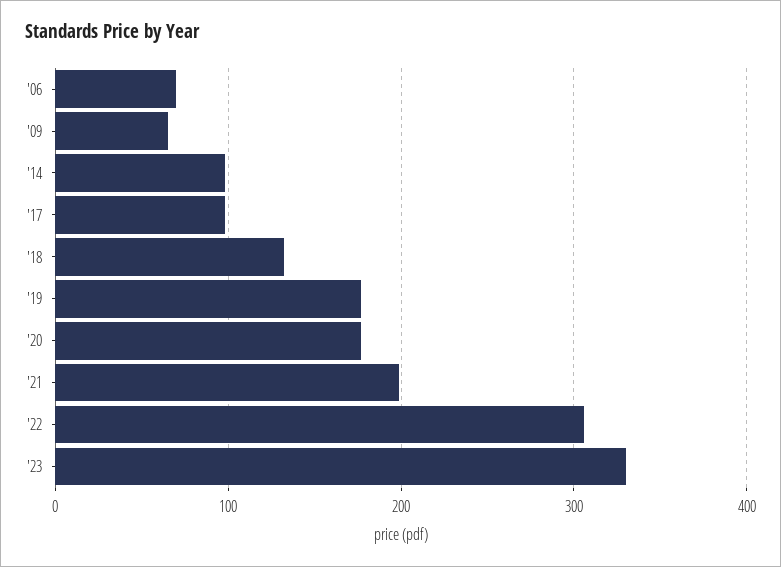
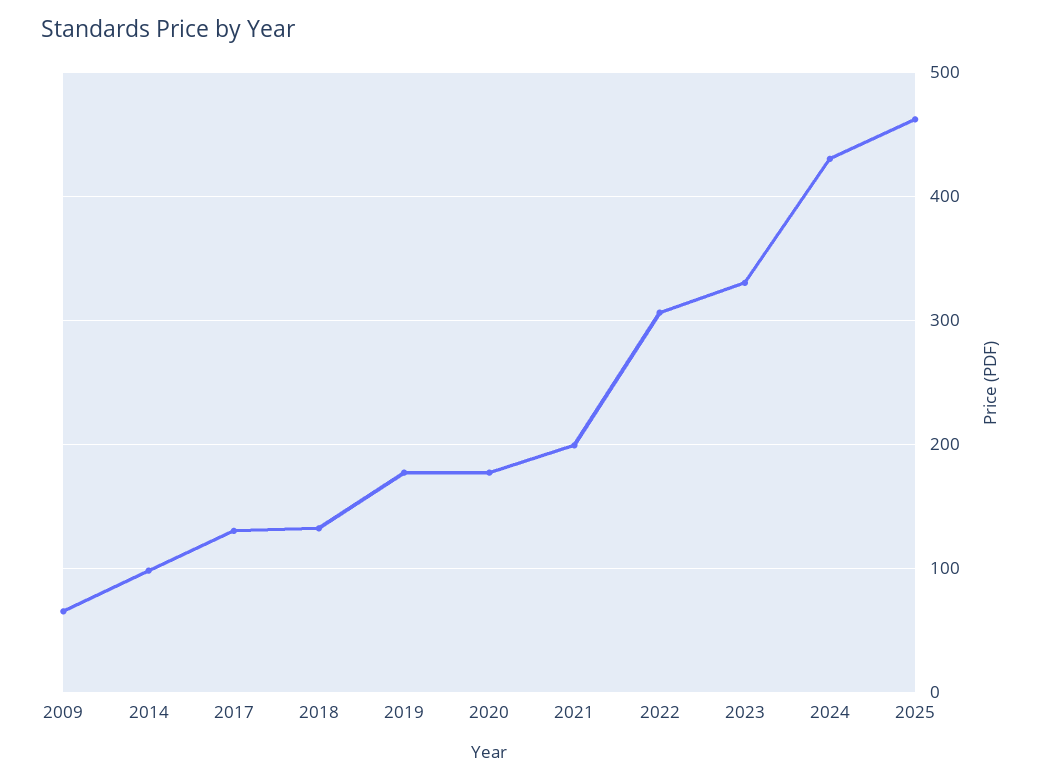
'06: 70 -> none
'17: 100 -> 130
2024: none -> 430
2025: none -> 460

